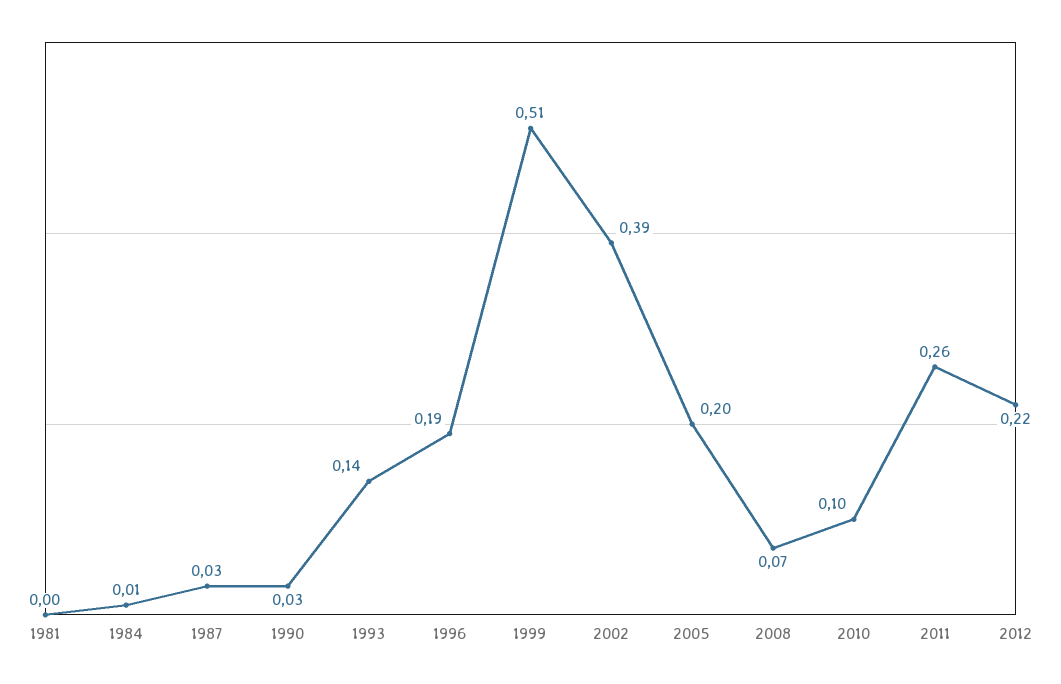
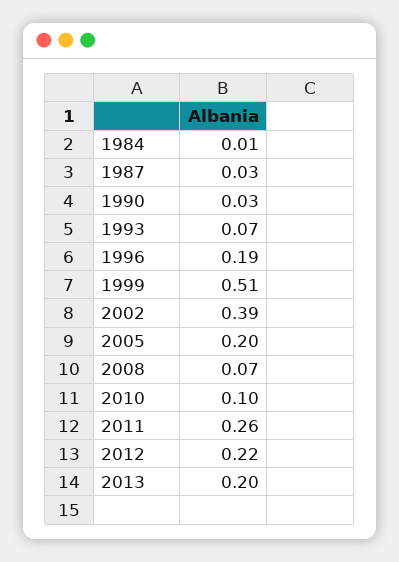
1981: 0 -> none
1993: 0.14 -> 0.07
2013: none -> 0.2

